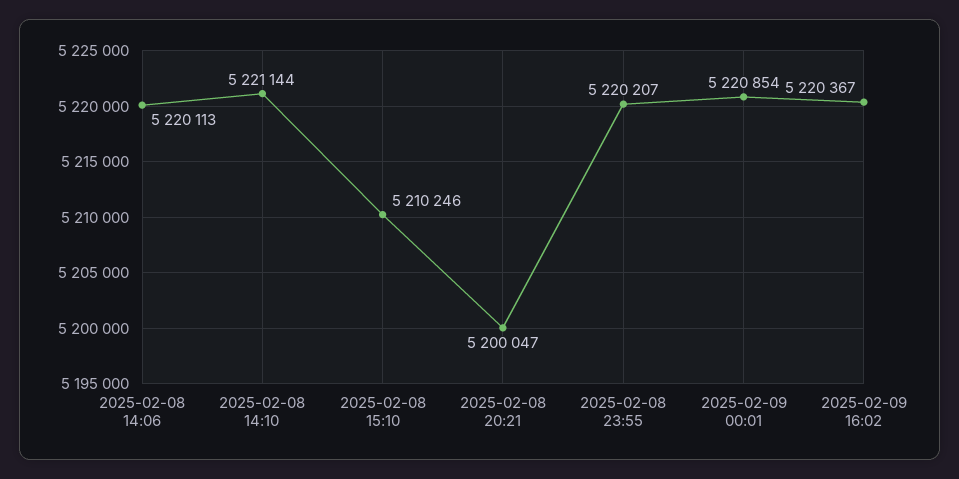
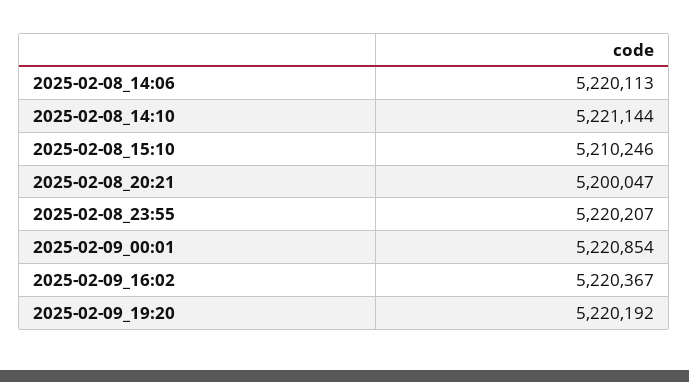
2025-02-09_19:20: none -> 5220192

